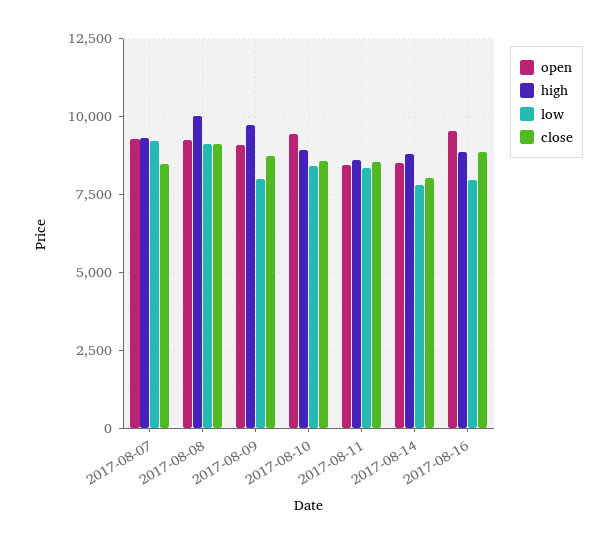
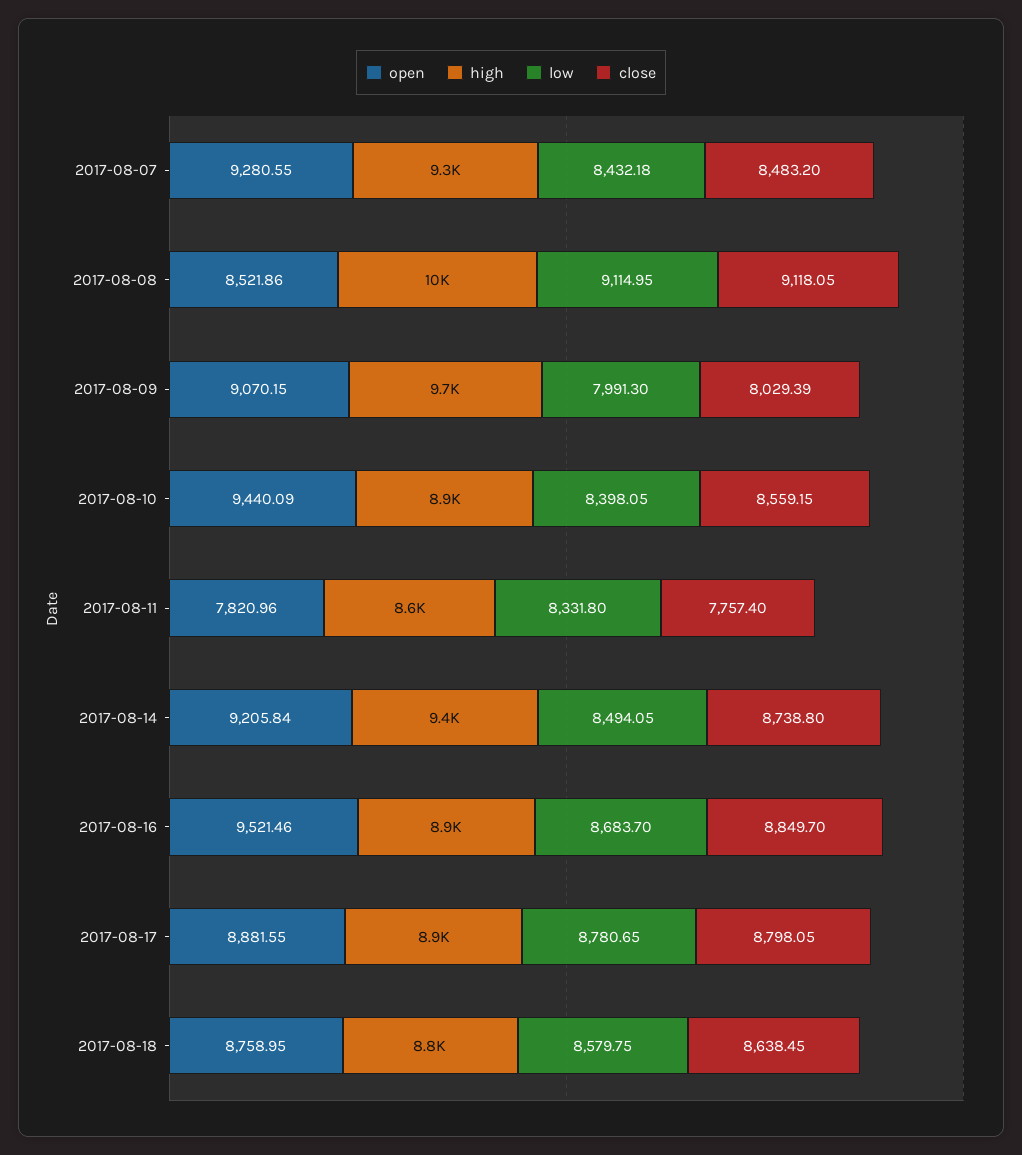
low, 2017-08-07: 9250 -> 8432.18
open, 2017-08-08: 9250 -> 8521.86
close, 2017-08-09: 8750 -> 8029.39
open, 2017-08-11: 8500 -> 7820.96
close, 2017-08-11: 8500 -> 7757.4
open, 2017-08-14: 8500 -> 9205.84
high, 2017-08-14: 8750 -> 9400
low, 2017-08-14: 7750 -> 8494.05
close, 2017-08-14: 8000 -> 8738.8
low, 2017-08-16: 8000 -> 8683.7
open, 2017-08-17: none -> 8881.55
high, 2017-08-17: none -> 8900
low, 2017-08-17: none -> 8780.65
close, 2017-08-17: none -> 8798.05
open, 2017-08-18: none -> 8758.95
high, 2017-08-18: none -> 8800
low, 2017-08-18: none -> 8579.75
close, 2017-08-18: none -> 8638.45

